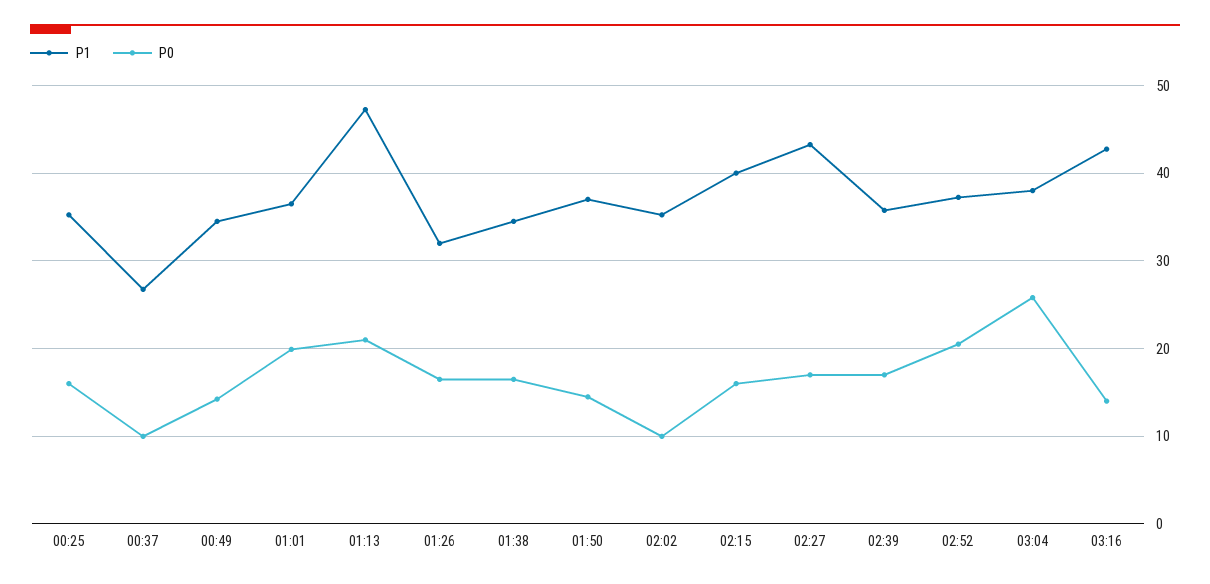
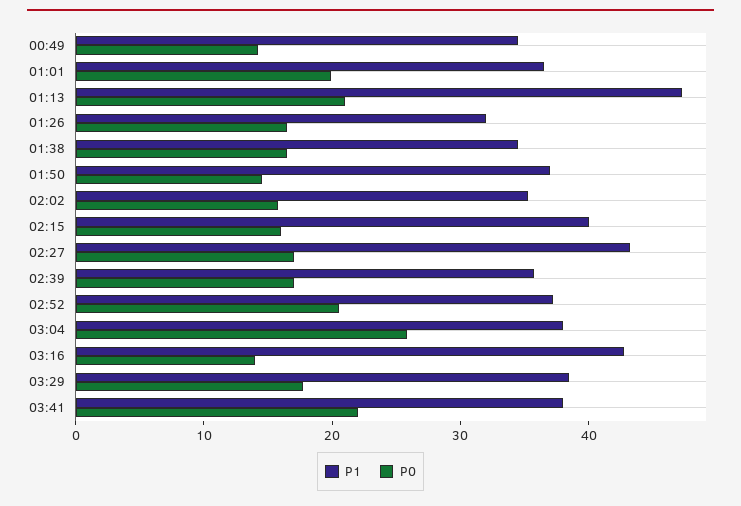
P1, 00:25: 35 -> none
P0, 00:25: 16 -> none
P1, 00:37: 27 -> none
P0, 00:37: 10 -> none
P0, 02:02: 10 -> 16
P1, 03:29: none -> 38
P0, 03:29: none -> 18
P1, 03:41: none -> 38
P0, 03:41: none -> 22

